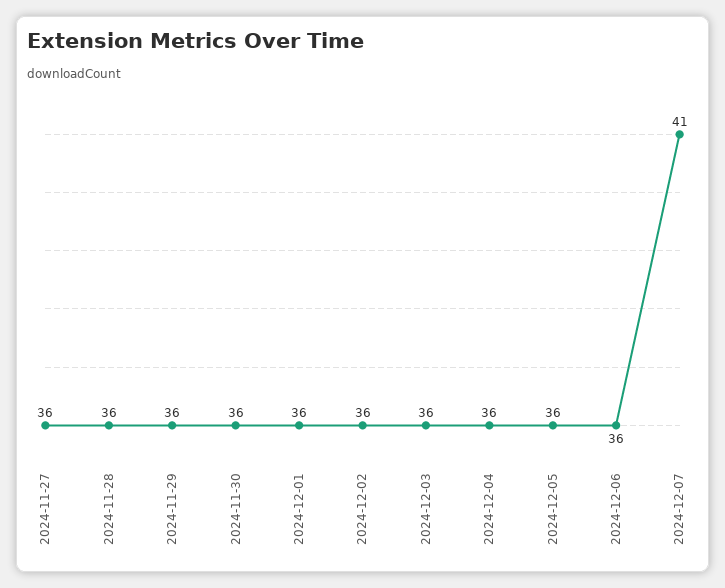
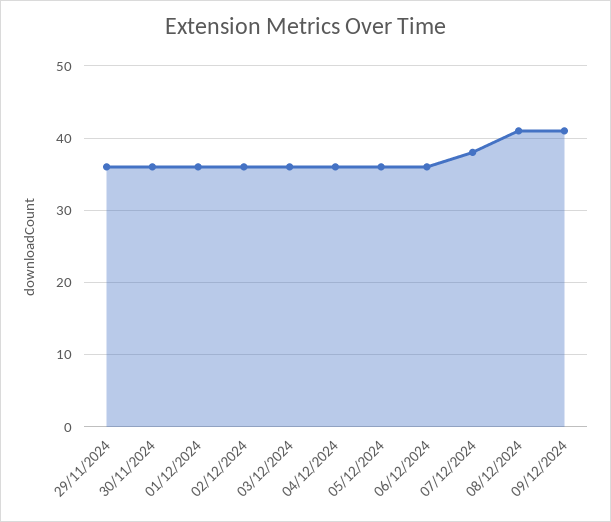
2024-11-27: 36 -> none
2024-11-28: 36 -> none
2024-12-07: 41 -> 38
08/12/2024: none -> 41
09/12/2024: none -> 41

